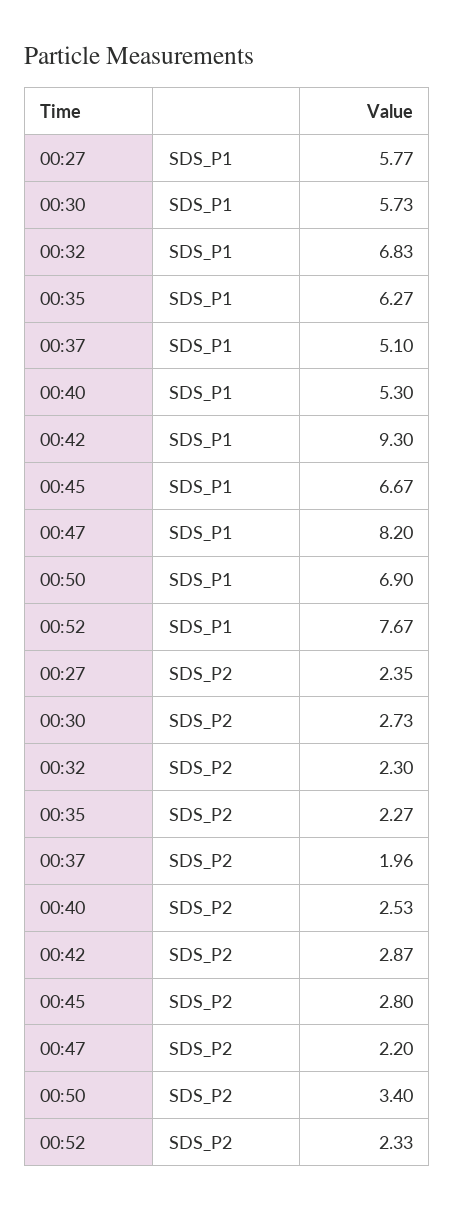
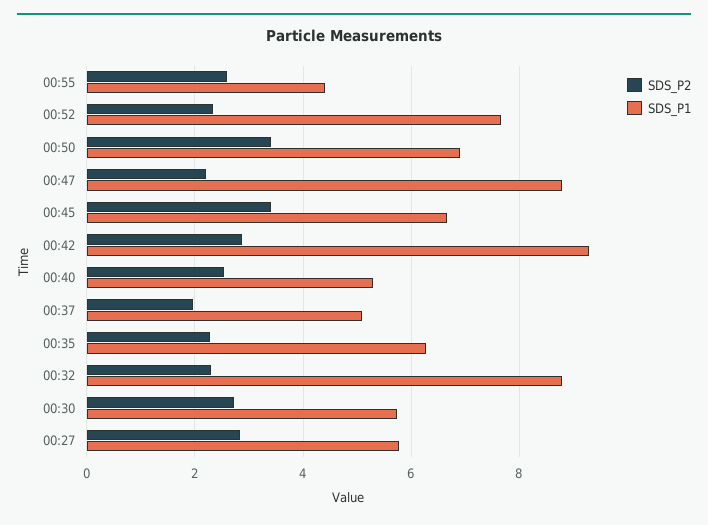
SDS_P1, 00:32: 6.83 -> 8.8
SDS_P1, 00:47: 8.2 -> 8.8
SDS_P2, 00:27: 2.35 -> 2.8
SDS_P2, 00:45: 2.8 -> 3.4
SDS_P2, 00:55: none -> 2.6
SDS_P1, 00:55: none -> 4.4

